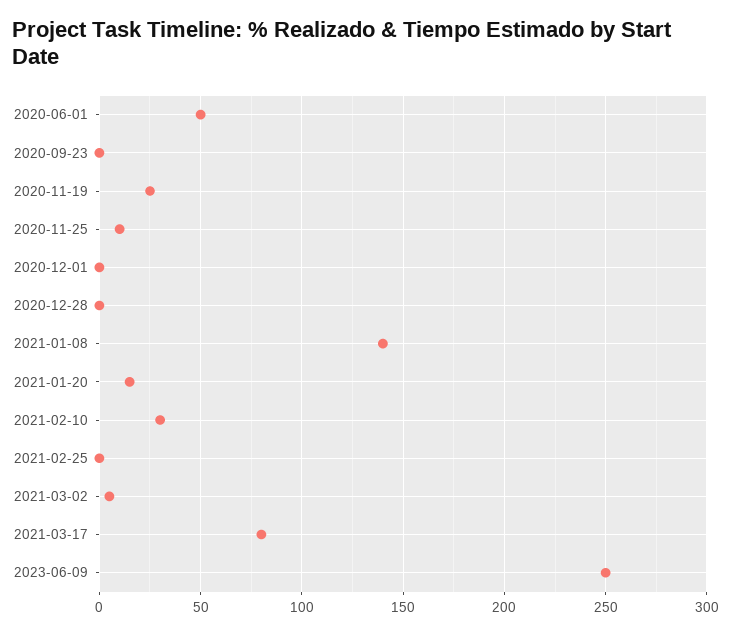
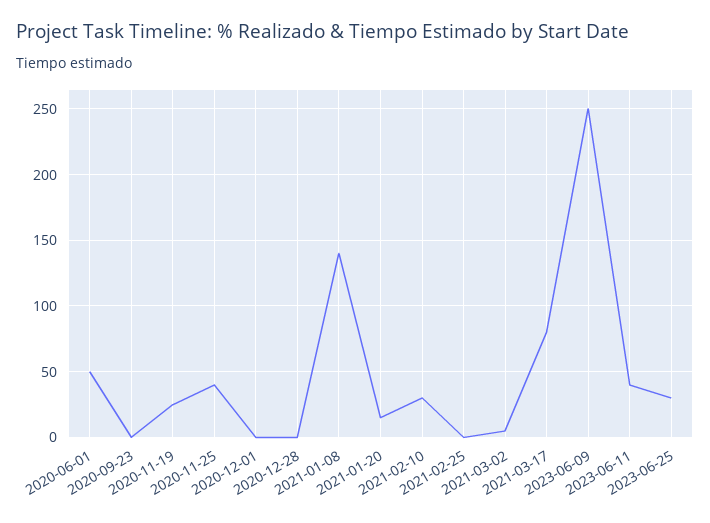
2020-11-25: 10 -> 40
2023-06-11: none -> 40
2023-06-25: none -> 30

